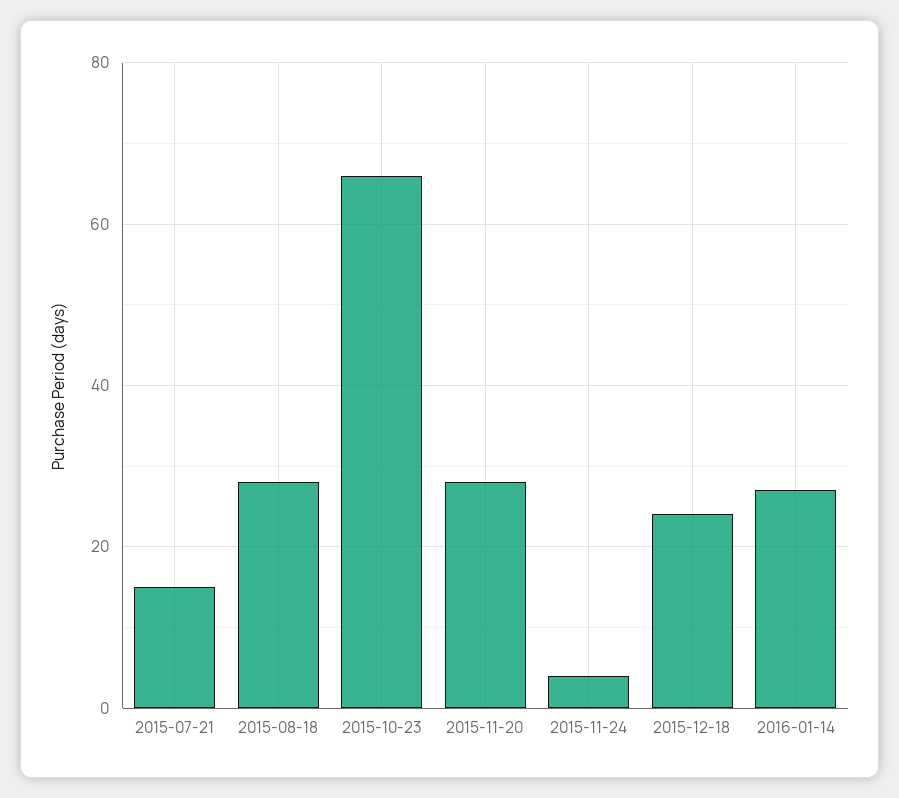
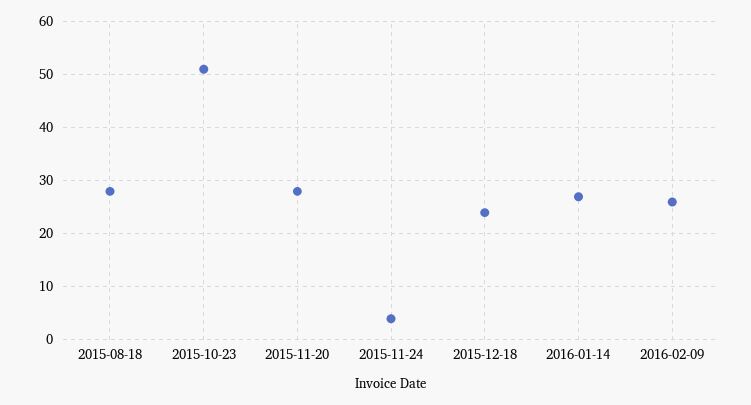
2015-07-21: 15 -> none
2015-10-23: 65 -> 50
2016-02-09: none -> 25

